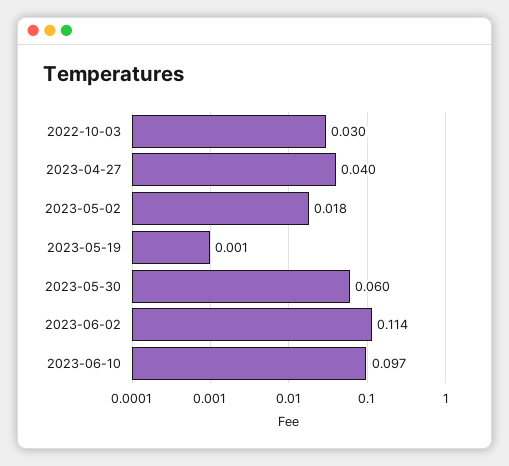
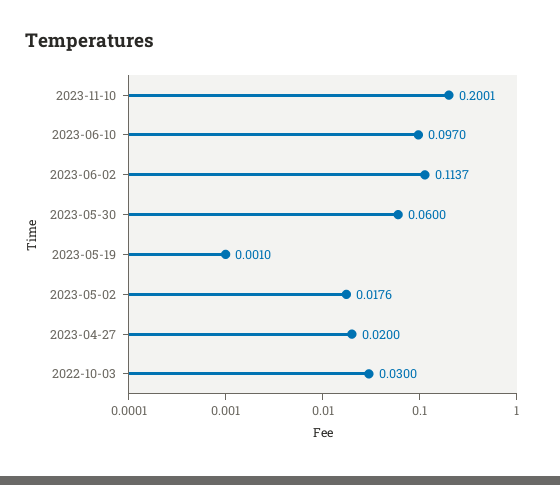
2023-04-27: 0.04 -> 0.02
2023-11-10: none -> 0.2001

